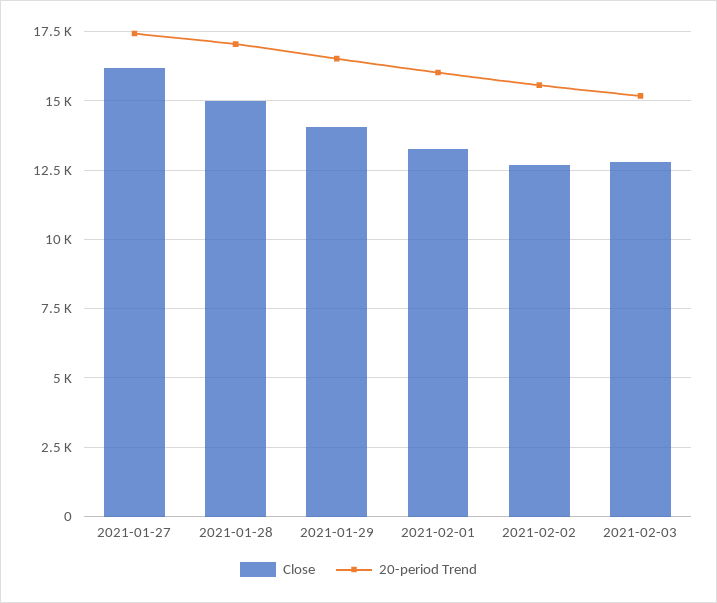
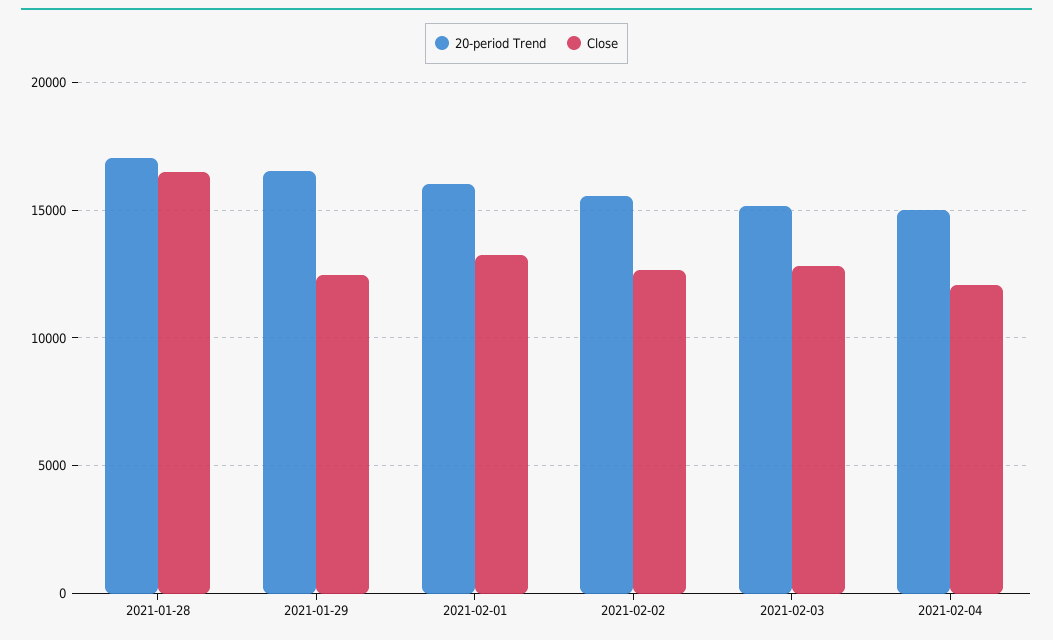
Close, 2021-01-27: 16250 -> none
20-period Trend, 2021-01-27: 17500 -> none
Close, 2021-01-28: 15000 -> 16500
Close, 2021-01-29: 14000 -> 12500
20-period Trend, 2021-02-04: none -> 15000
Close, 2021-02-04: none -> 12000

